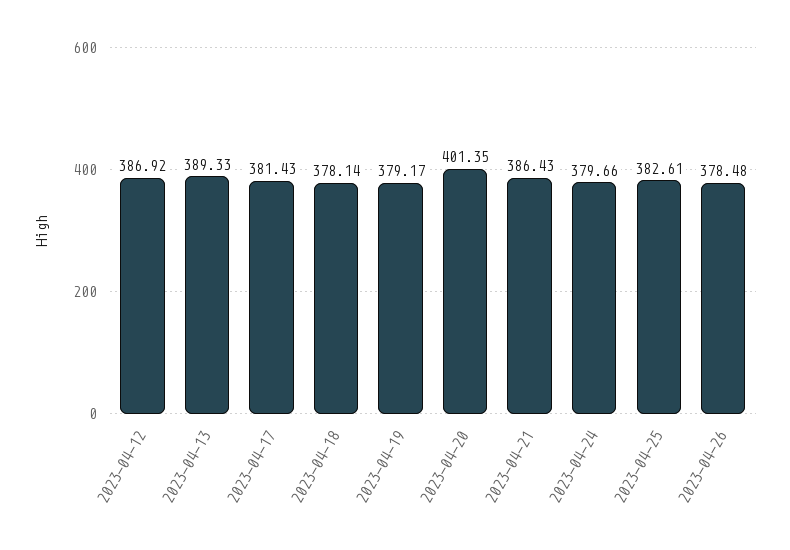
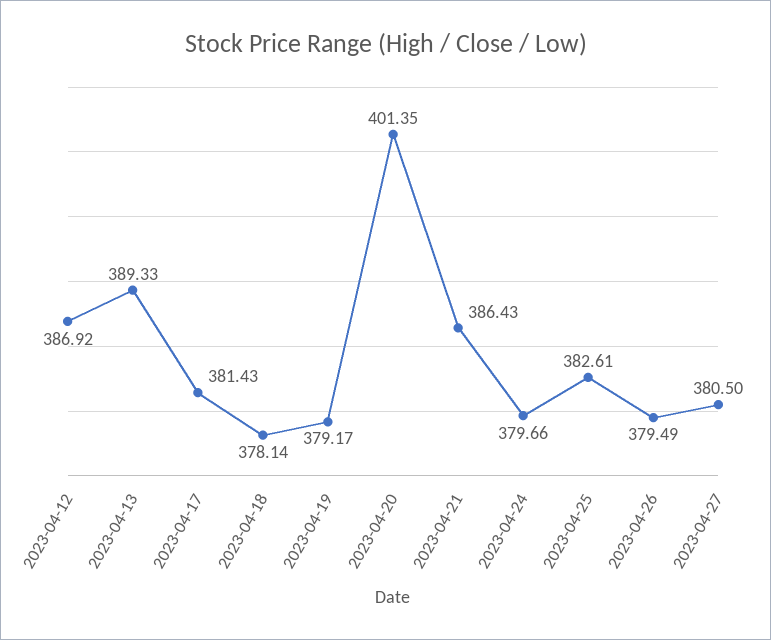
2023-04-26: 378.48 -> 379.49
2023-04-27: none -> 380.5

